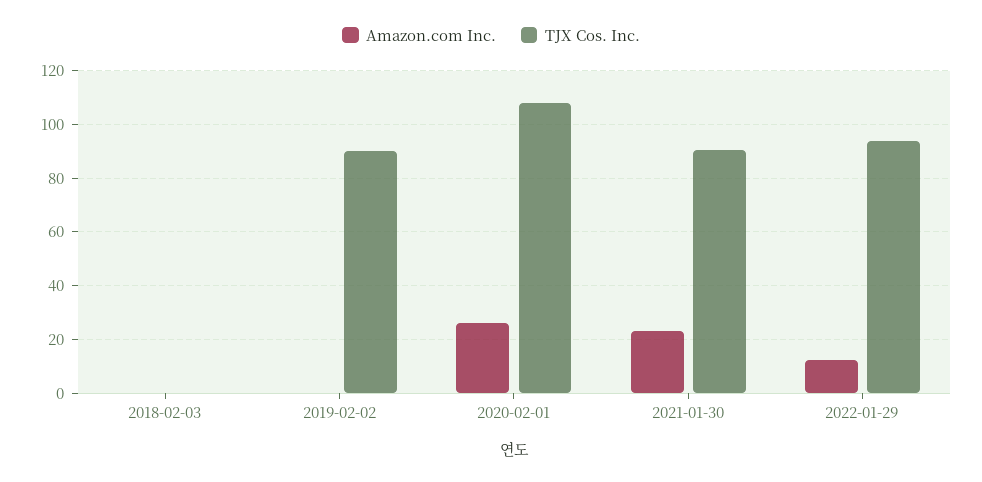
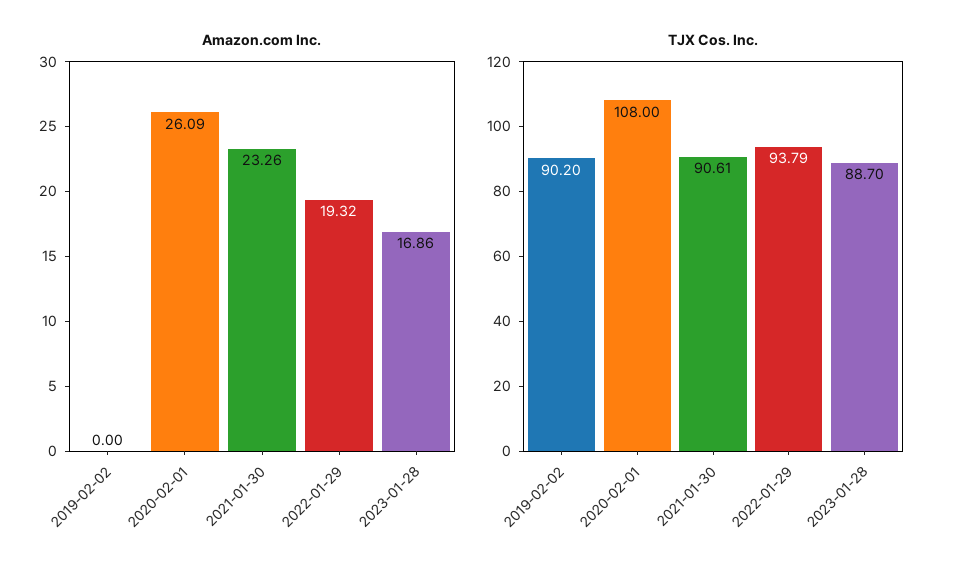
Amazon.com Inc., 2018-02-03: 0 -> none
TJX Cos. Inc., 2018-02-03: 0 -> none
Amazon.com Inc., 2022-01-29: 12.5 -> 19.32
Amazon.com Inc., 2023-01-28: none -> 16.86
TJX Cos. Inc., 2023-01-28: none -> 88.7

